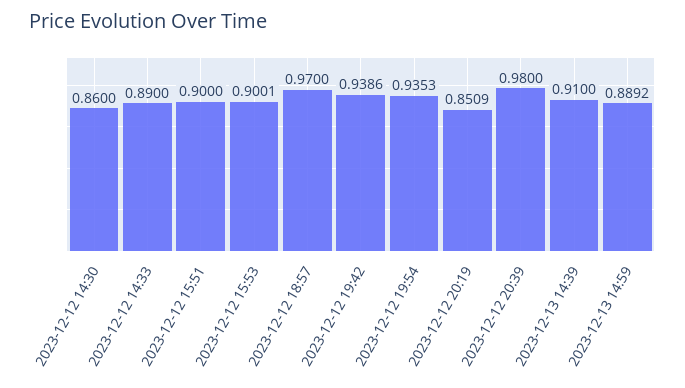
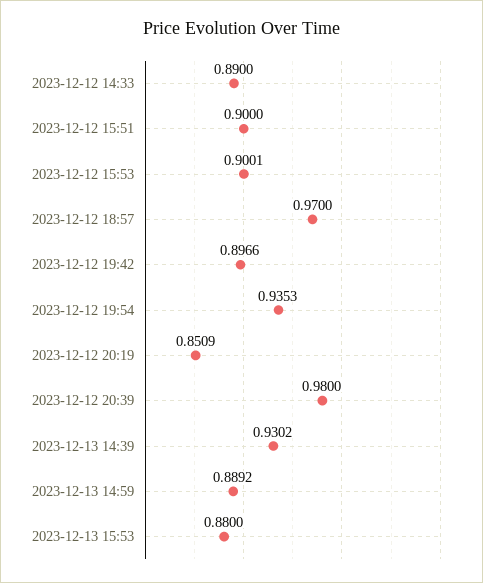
2023-12-12 14:30: 0.86 -> none
2023-12-12 19:42: 0.9386 -> 0.8966
2023-12-13 14:39: 0.91 -> 0.9302
2023-12-13 15:53: none -> 0.88

